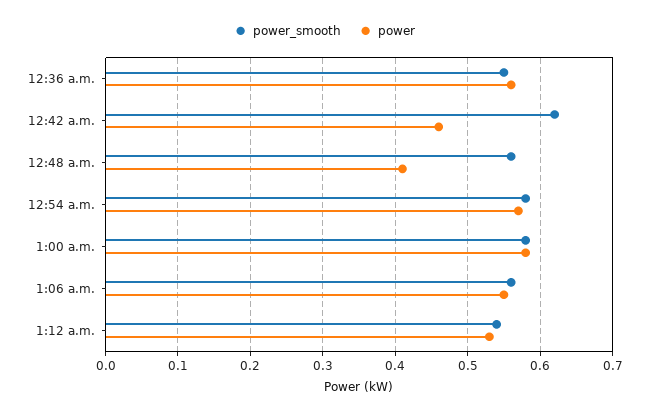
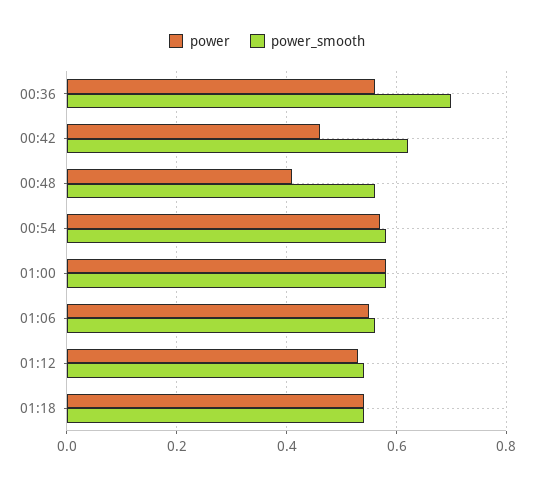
power_smooth, 12:36 a.m.: 0.55 -> 0.7
power, 01:18: none -> 0.55
power_smooth, 01:18: none -> 0.55

